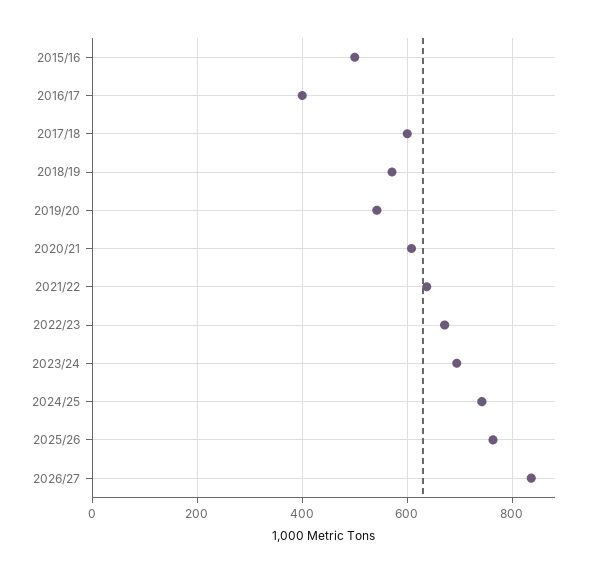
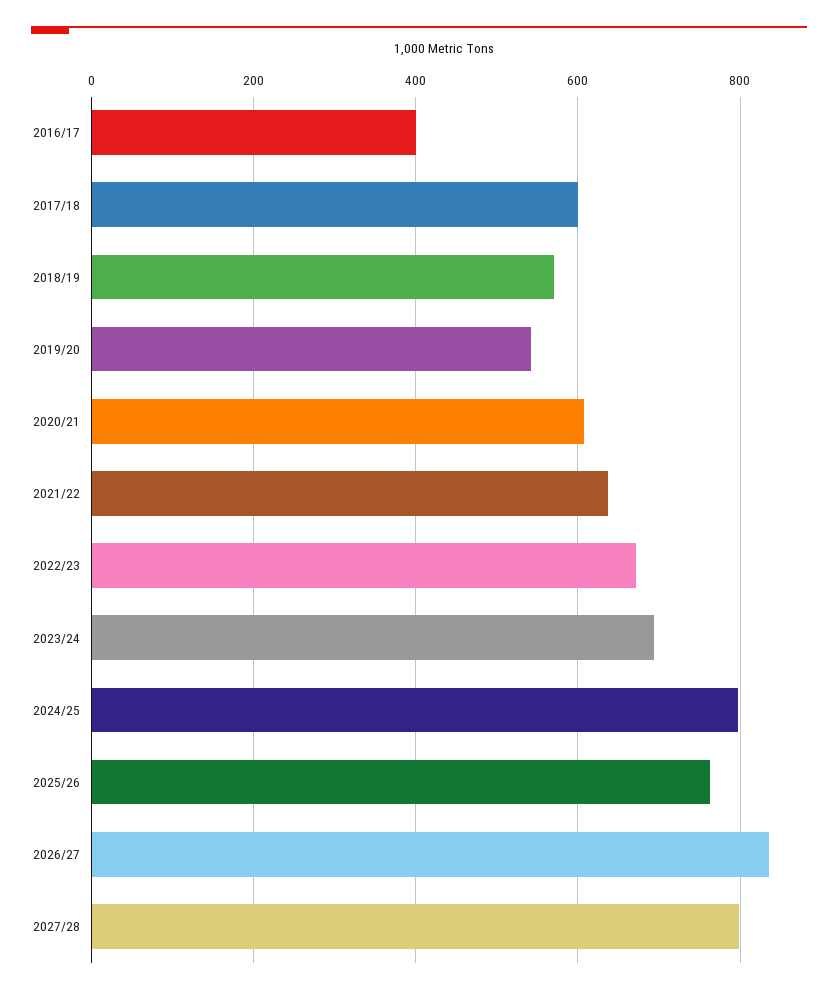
2015/16: 500 -> none
2024/25: 740 -> 800
2027/28: none -> 800

